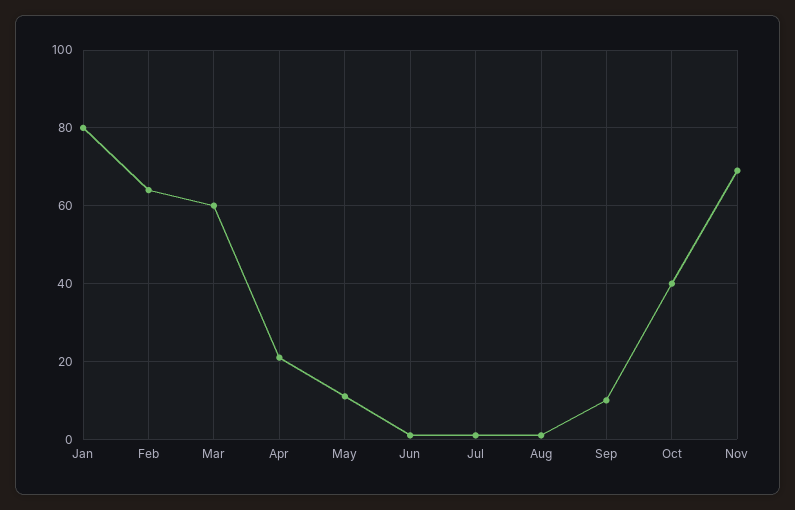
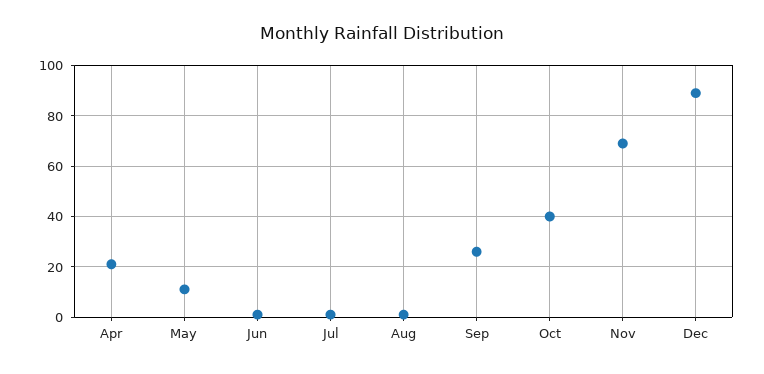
Jan: 80 -> none
Feb: 65 -> none
Mar: 60 -> none
Sep: 10 -> 25
Dec: none -> 90

